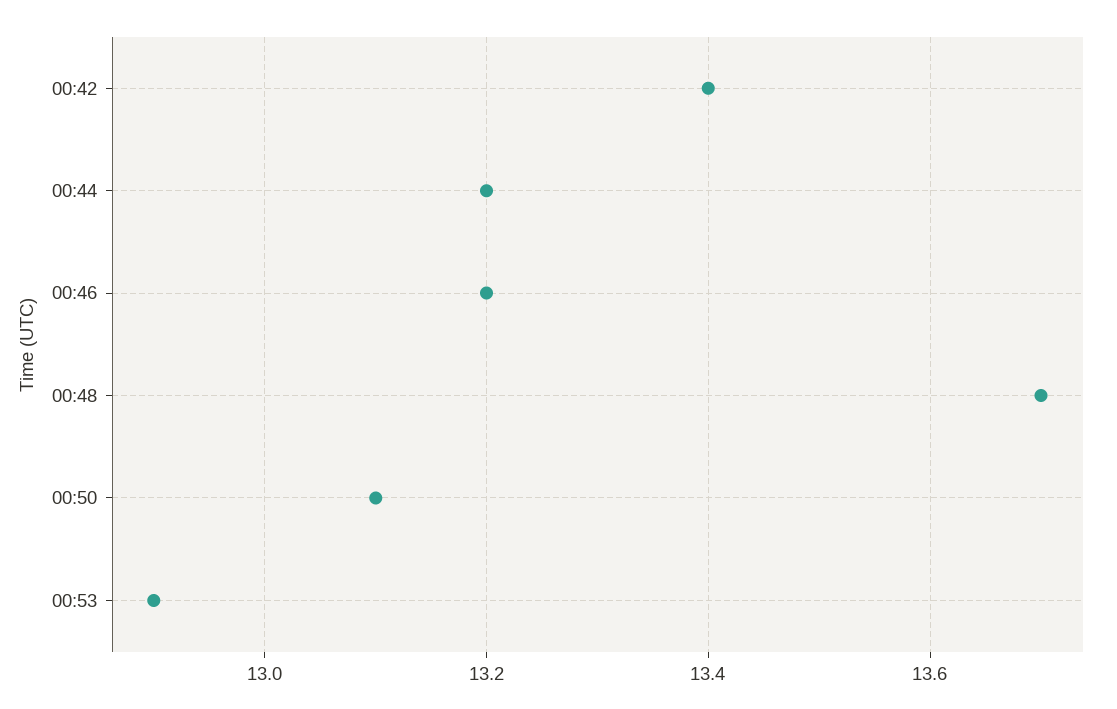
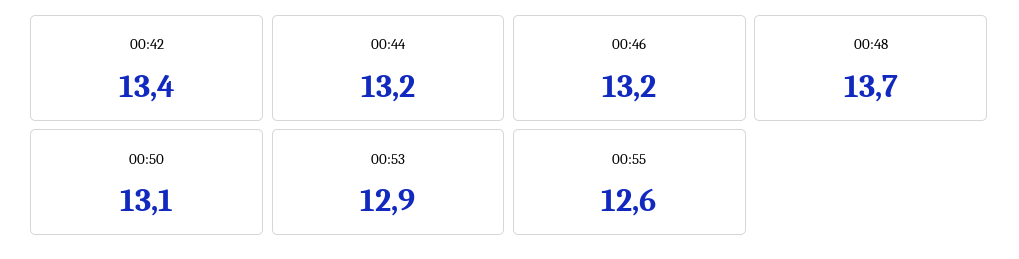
00:55: none -> 12.6

